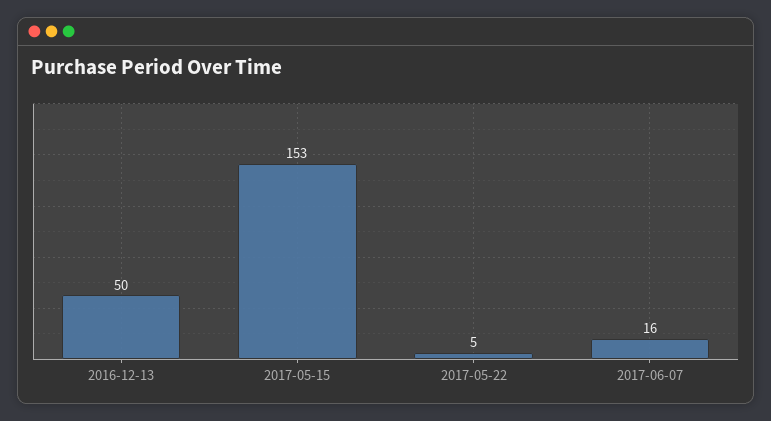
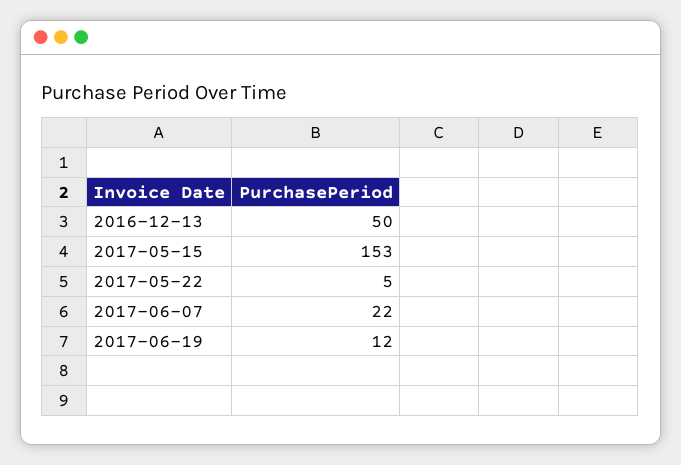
2017-06-07: 16 -> 22
2017-06-19: none -> 12

